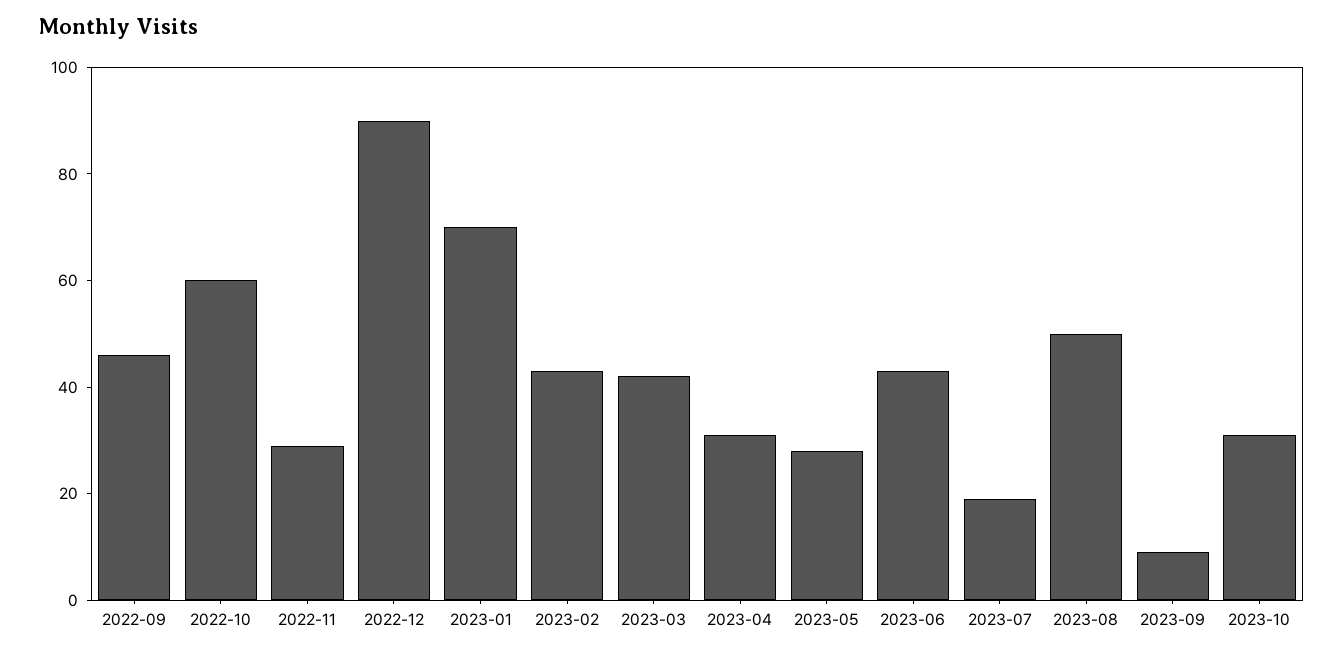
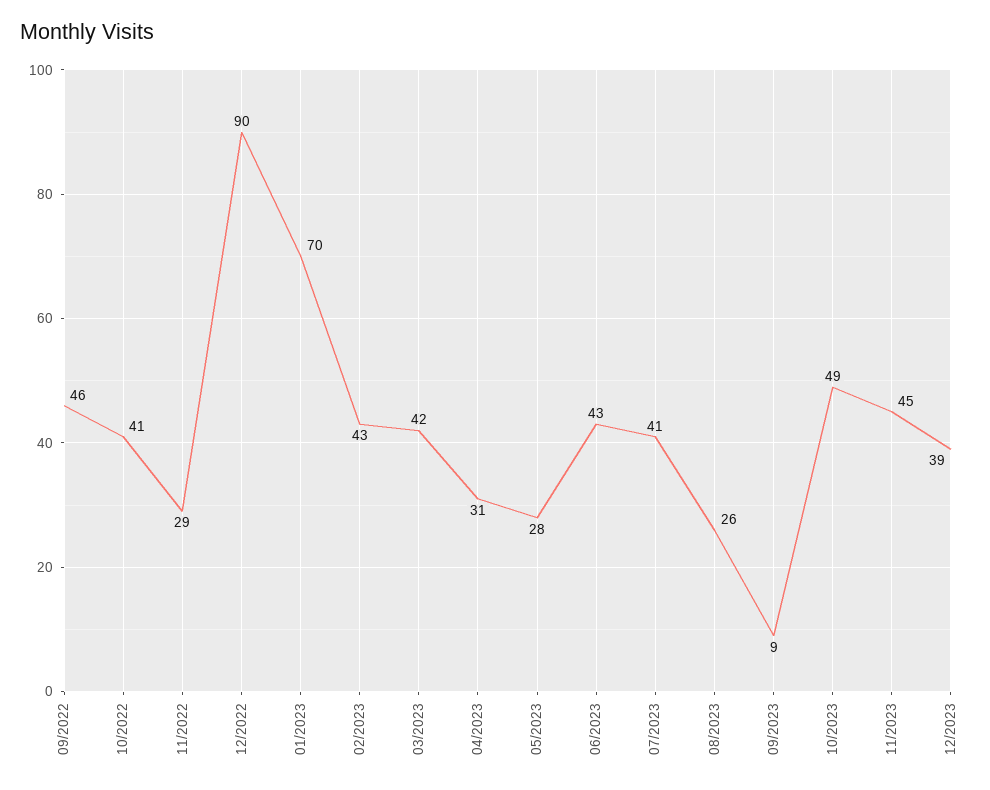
2022-10: 60 -> 41
2023-07: 20 -> 41
2023-08: 50 -> 26
2023-10: 30 -> 49
11/2023: none -> 45
12/2023: none -> 39

